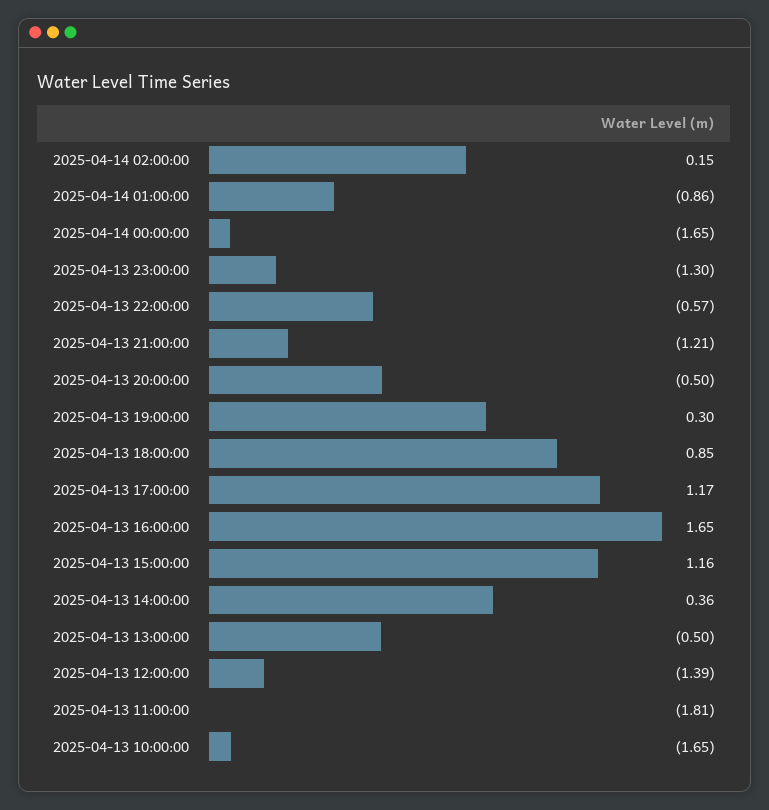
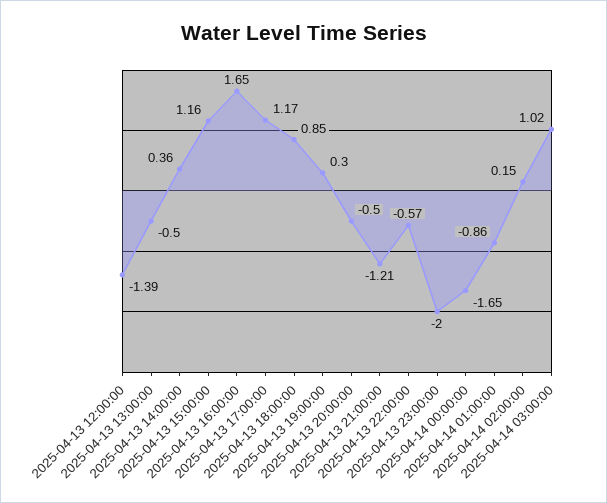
2025-04-13 23:00:00: -1.3 -> -2
2025-04-13 11:00:00: -1.81 -> none
2025-04-13 10:00:00: -1.65 -> none
2025-04-14 03:00:00: none -> 1.02

